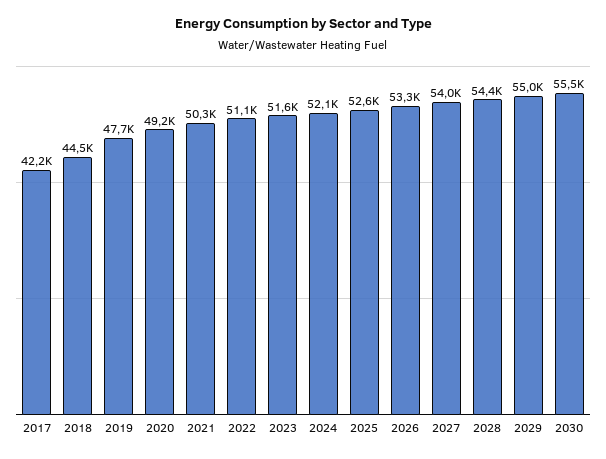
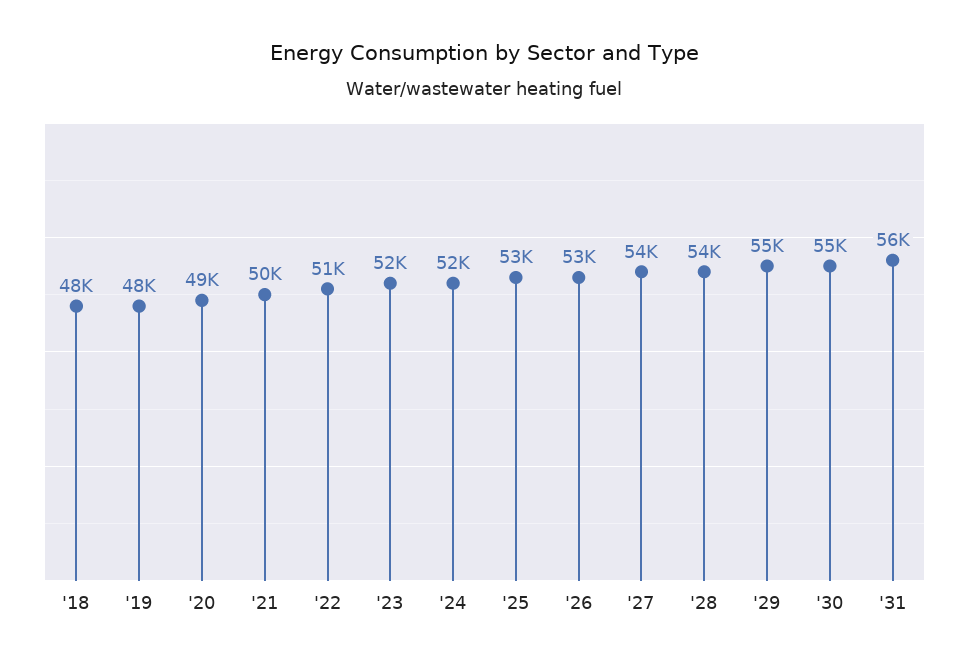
2017: 42200 -> none
2018: 44500 -> 48000
'31: none -> 56000

